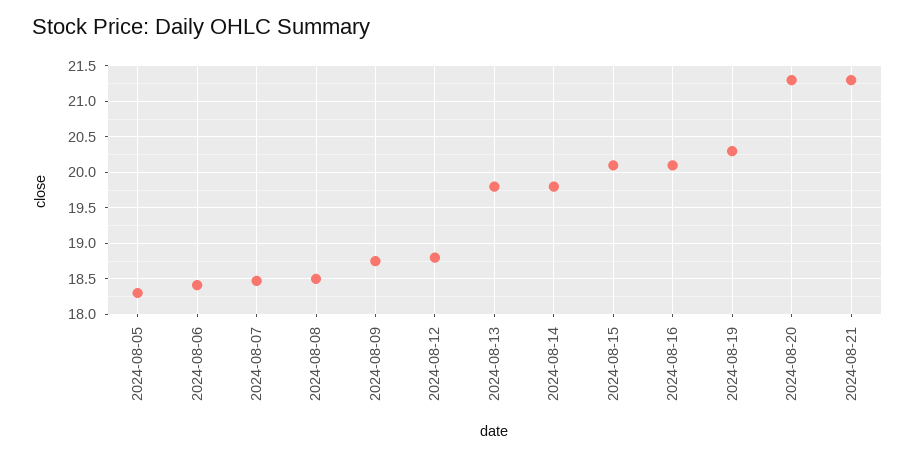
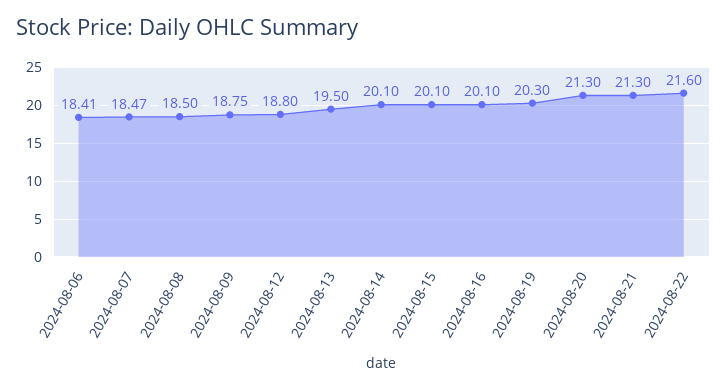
2024-08-05: 18.3 -> none
2024-08-13: 19.8 -> 19.5
2024-08-14: 19.8 -> 20.1
2024-08-22: none -> 21.6

